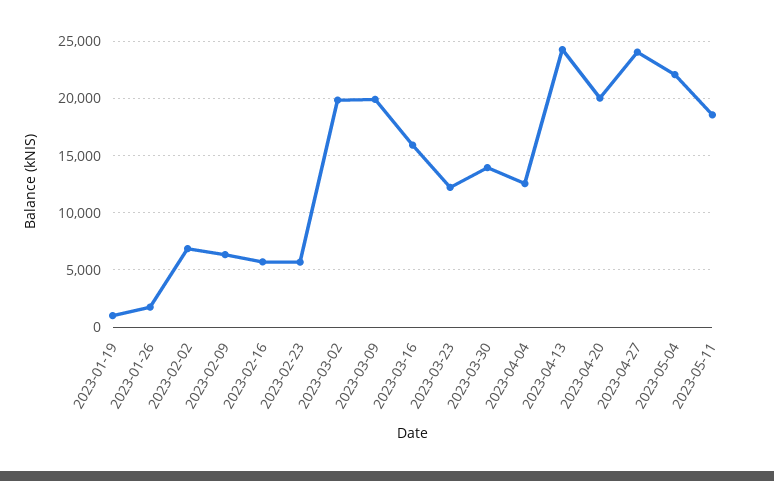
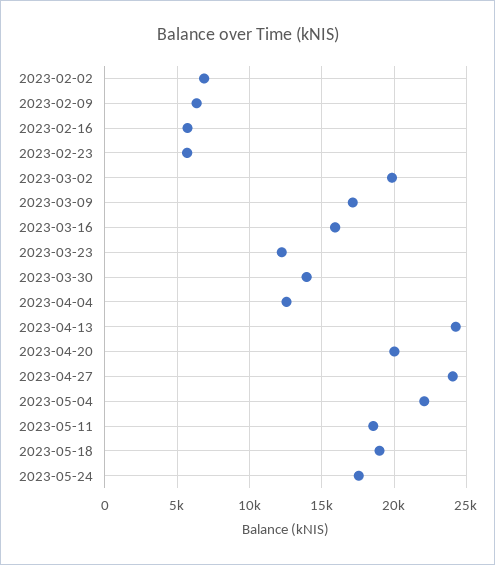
2023-01-19: 1000 -> none
2023-01-26: 2000 -> none
2023-03-09: 20000 -> 17000
2023-05-18: none -> 19000
2023-05-24: none -> 17500

